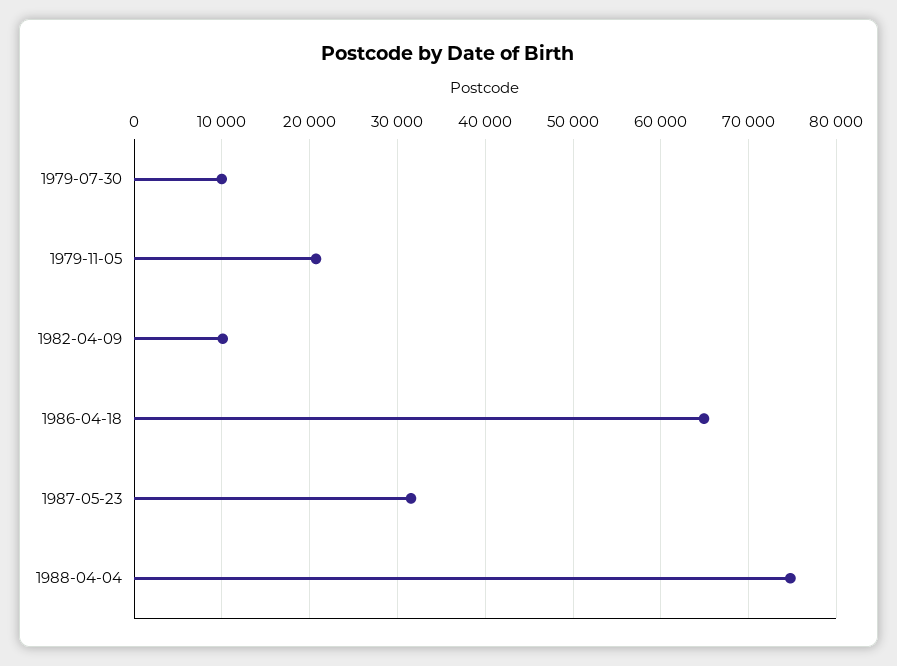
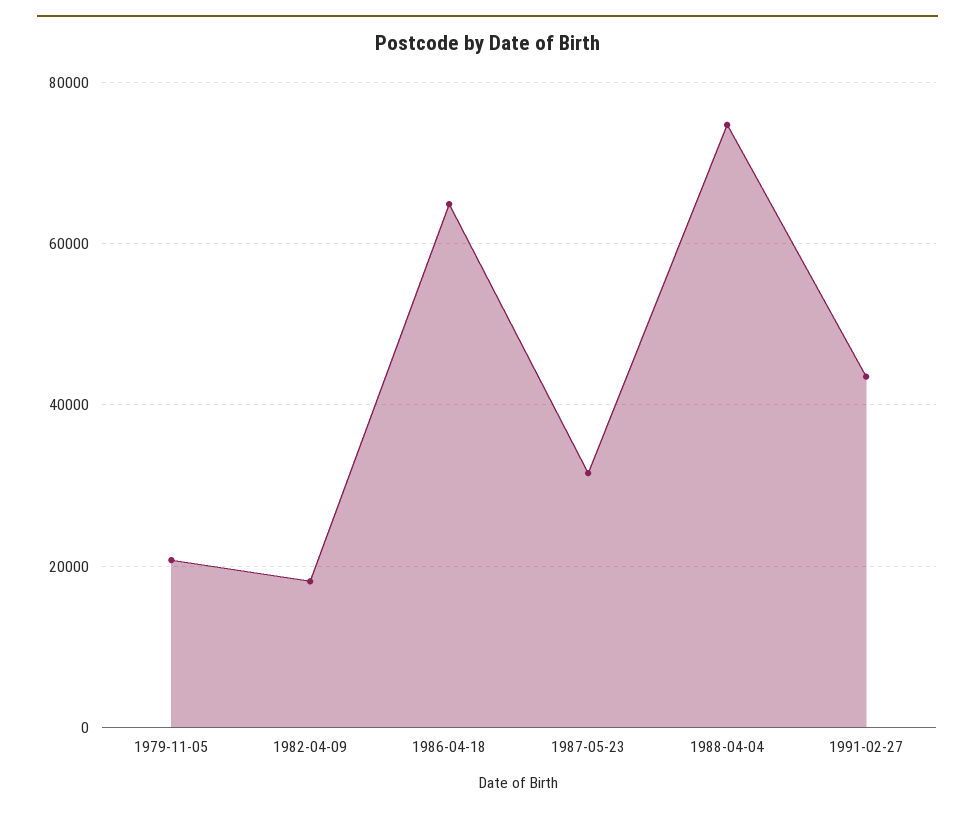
1979-07-30: 10000 -> none
1982-04-09: 10000 -> 18000
1991-02-27: none -> 44000

